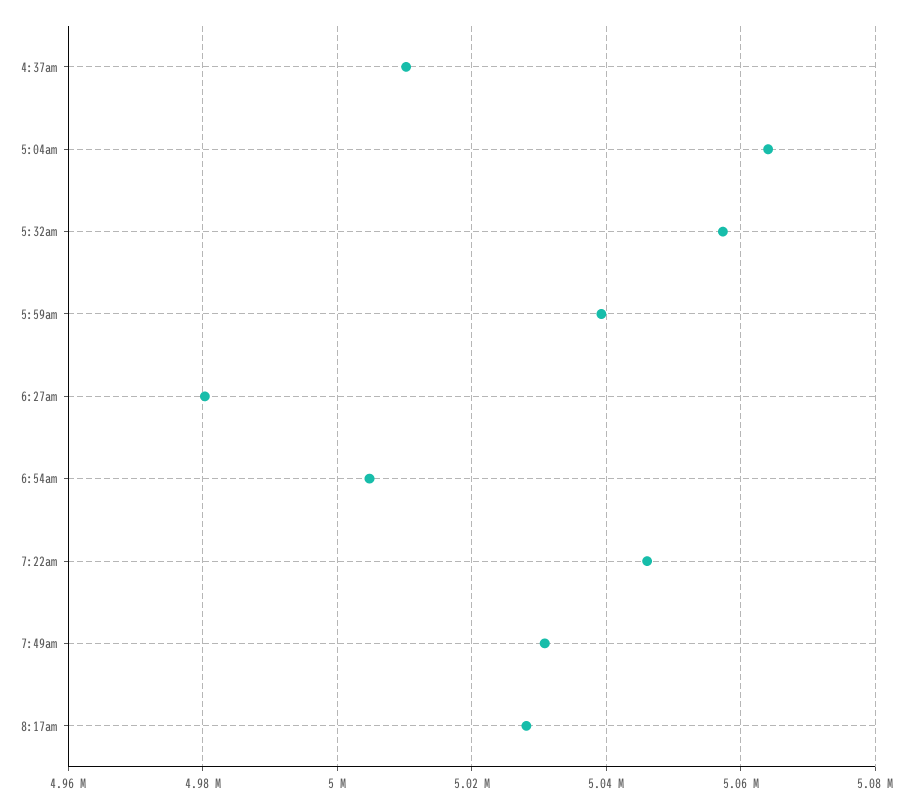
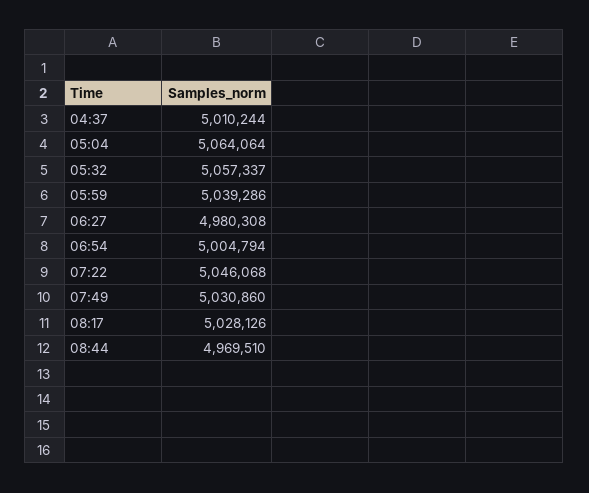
08:44: none -> 4969510

